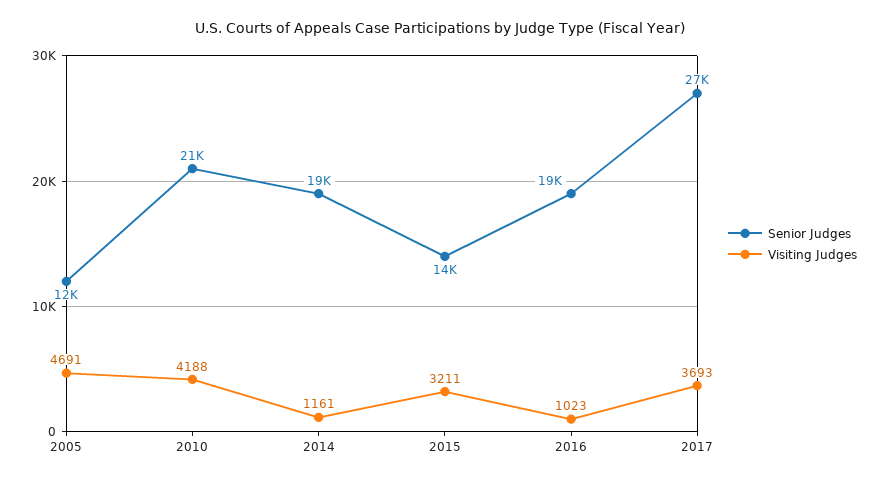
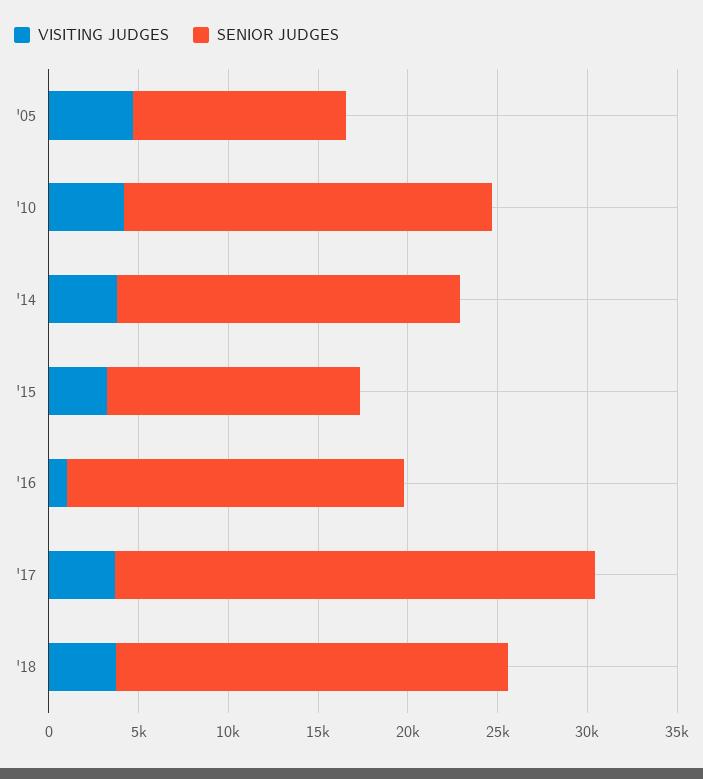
Visiting Judges, 2014: 1161 -> 4000
Visiting Judges, '18: none -> 4000
Senior Judges, '18: none -> 22000

